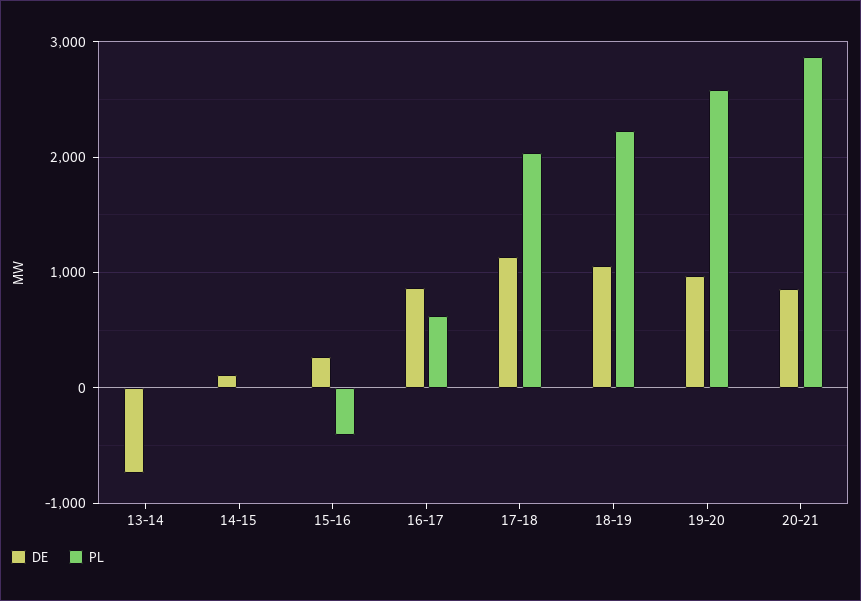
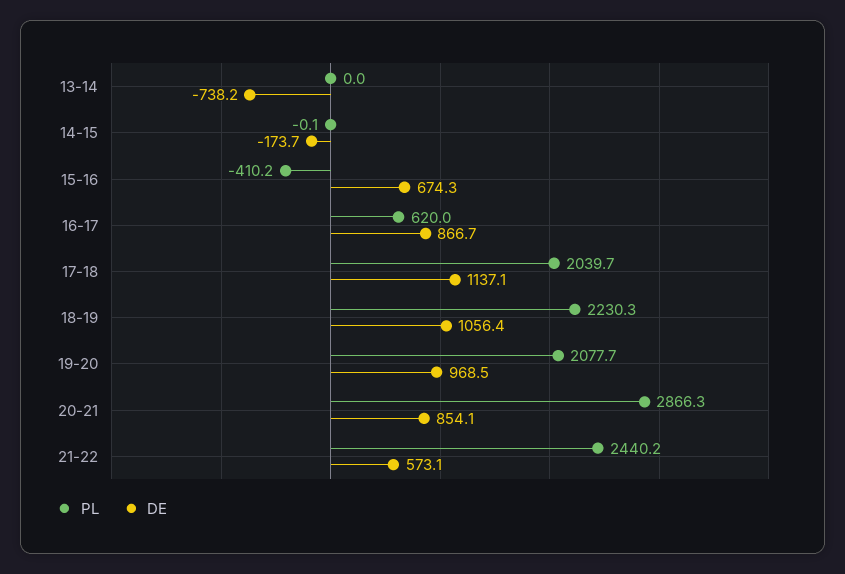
DE, 14-15: 100 -> -173.7
DE, 15-16: 300 -> 674.3
PL, 19-20: 2600 -> 2077.7
PL, 21-22: none -> 2440.2
DE, 21-22: none -> 573.1

